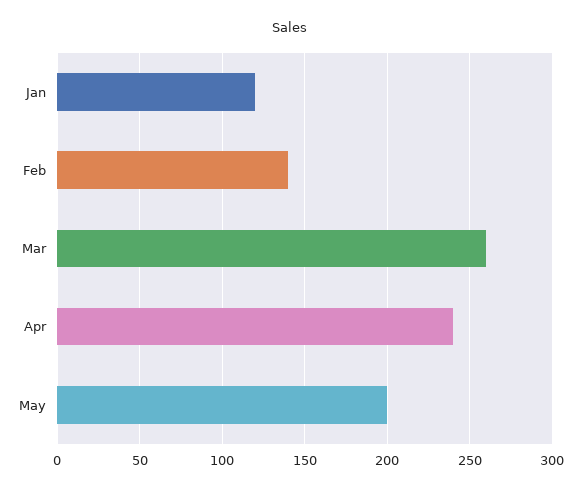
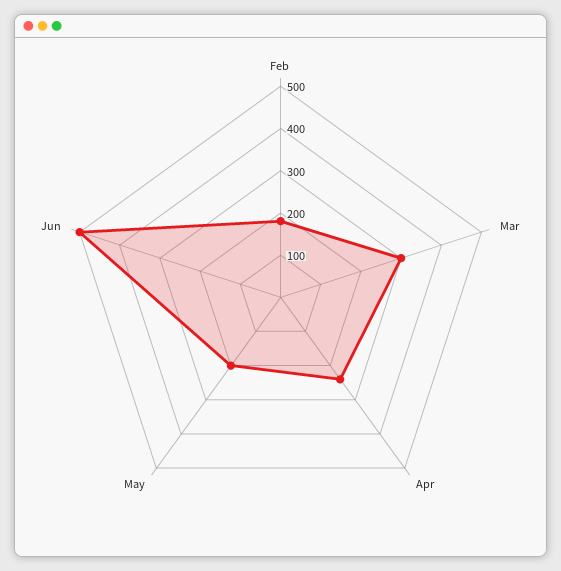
Jan: 120 -> none
Feb: 140 -> 180
Mar: 260 -> 300
Jun: none -> 500

